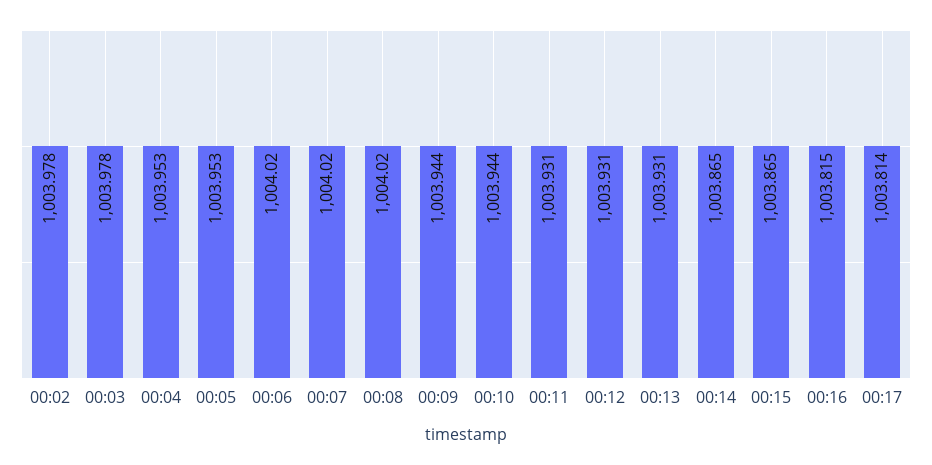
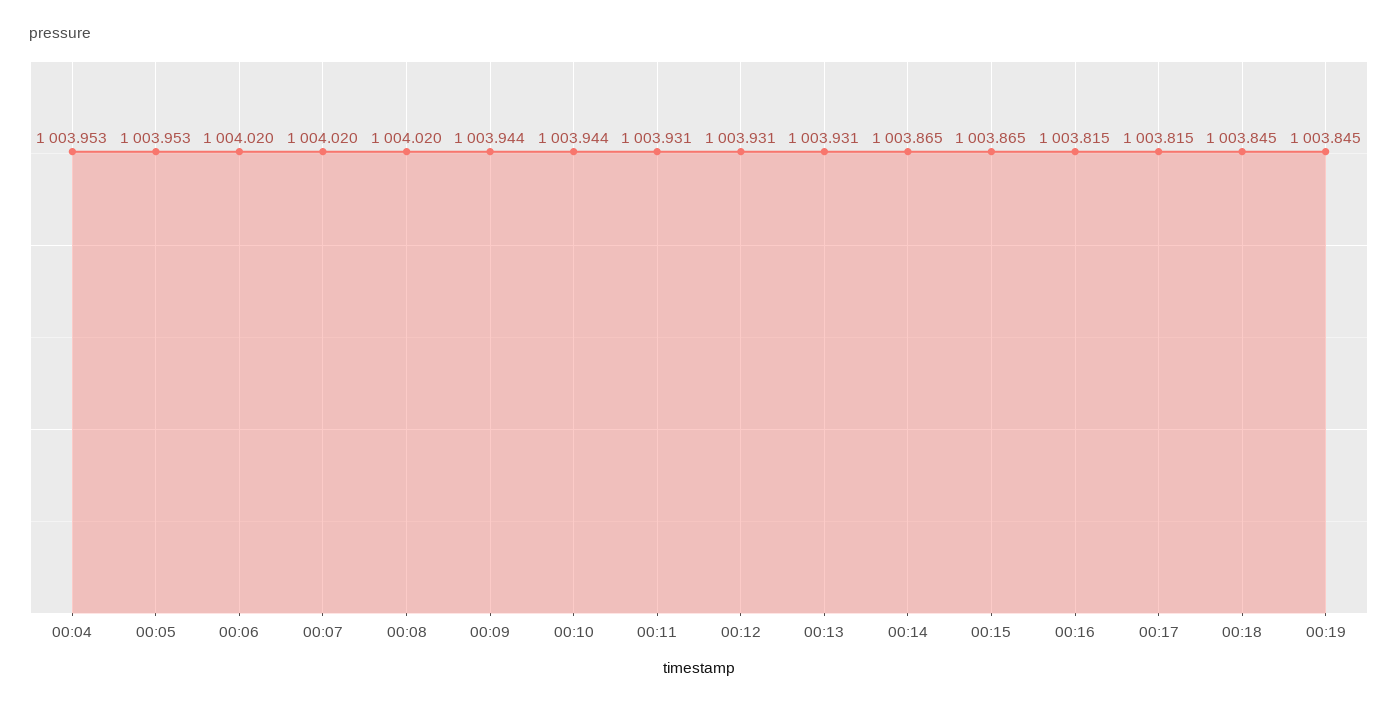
00:02: 1003.978 -> none
00:03: 1003.978 -> none
00:17: 1003.814 -> 1003.815
00:18: none -> 1003.845
00:19: none -> 1003.845

